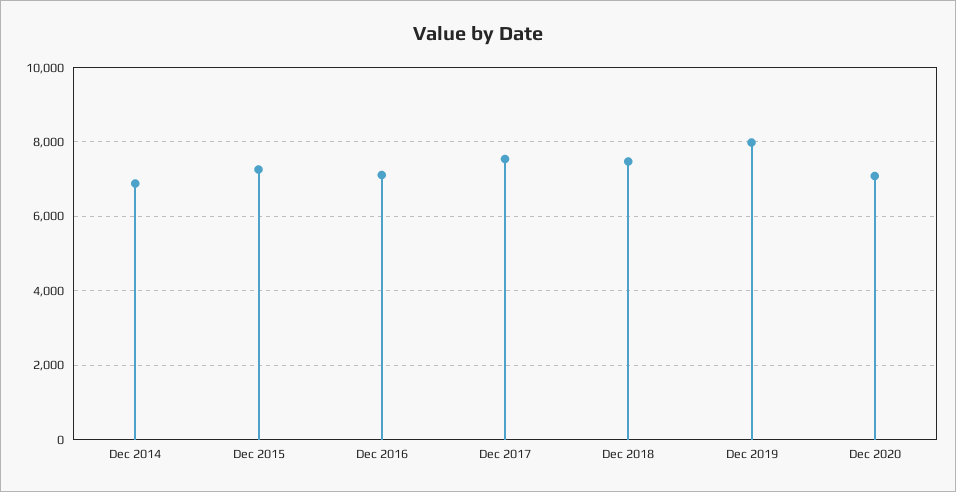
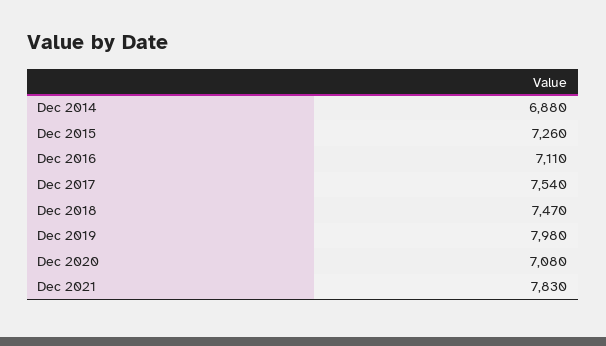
Dec 2021: none -> 7830

